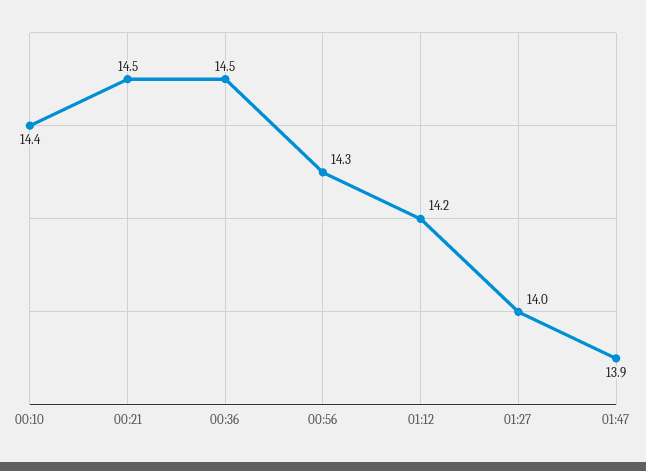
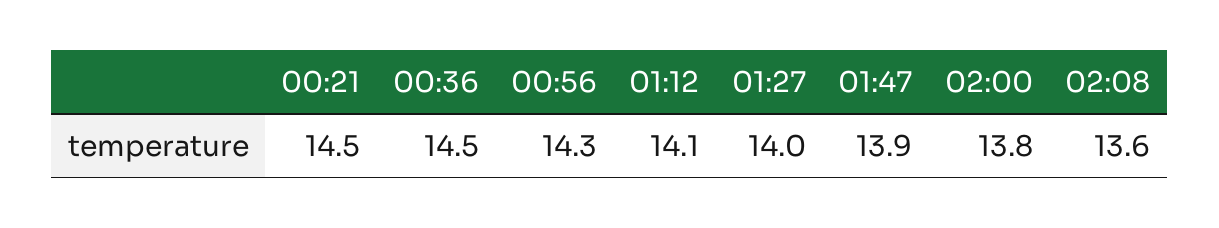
00:10: 14.4 -> none
01:12: 14.2 -> 14.1
02:00: none -> 13.8
02:08: none -> 13.6

